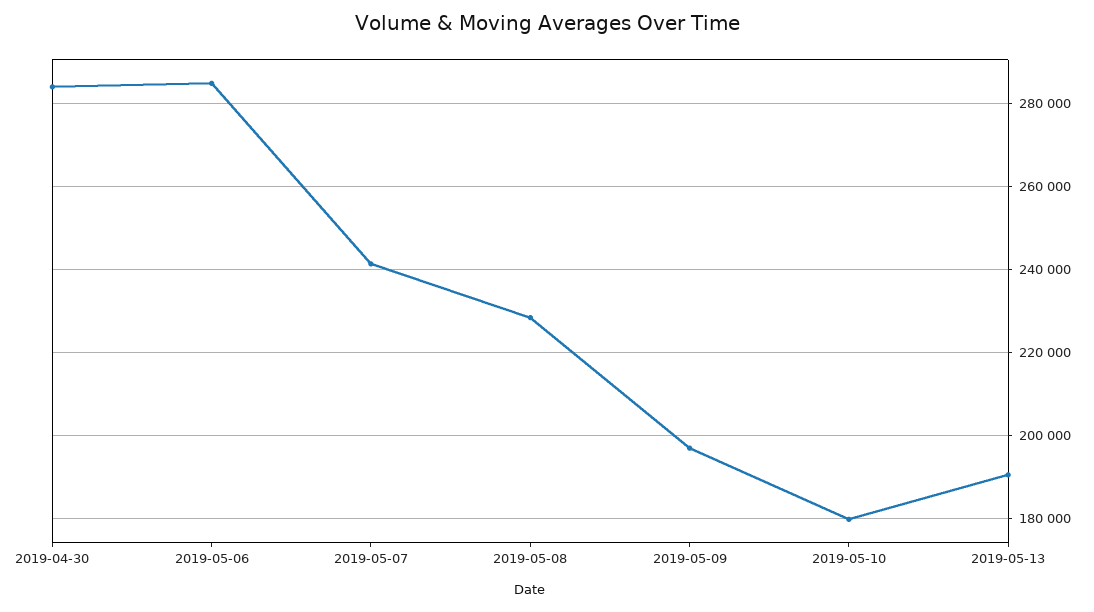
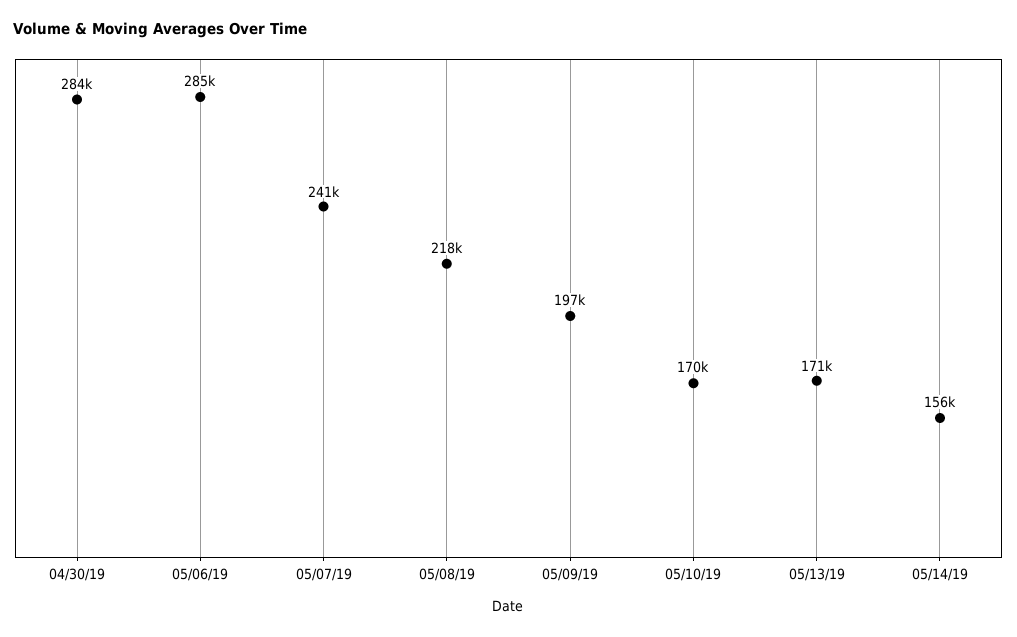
2019-05-08: 228000 -> 218000
2019-05-10: 180000 -> 170000
2019-05-13: 190000 -> 171000
05/14/19: none -> 156000

